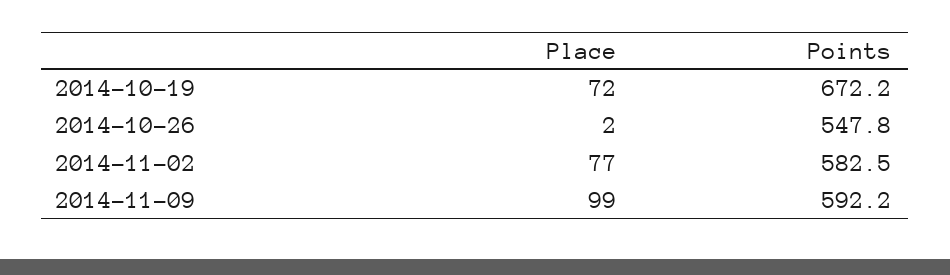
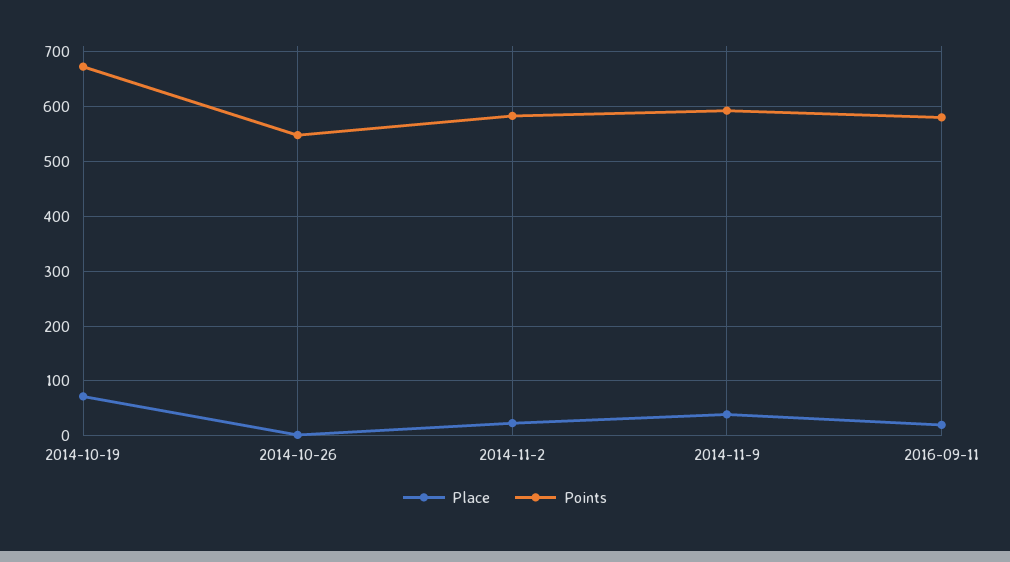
Place, 2014-11-02: 77 -> 20
Place, 2014-11-09: 99 -> 40
Place, 2016-09-11: none -> 20
Points, 2016-09-11: none -> 580

